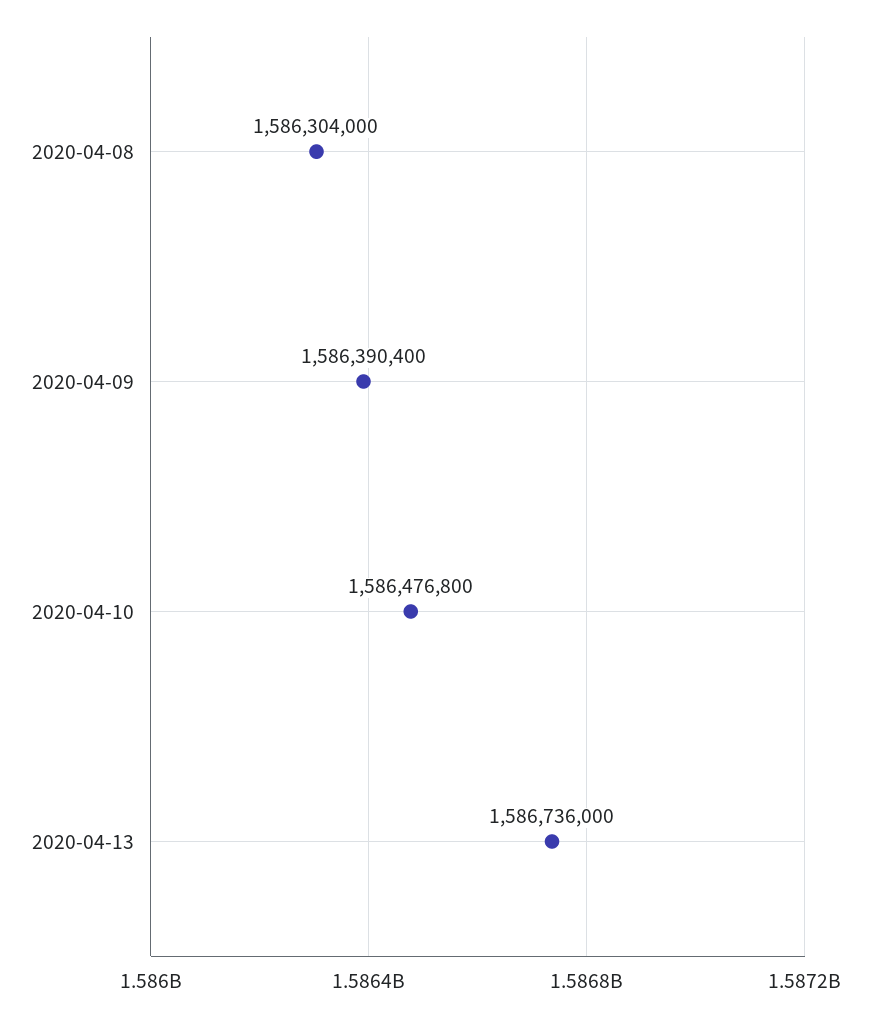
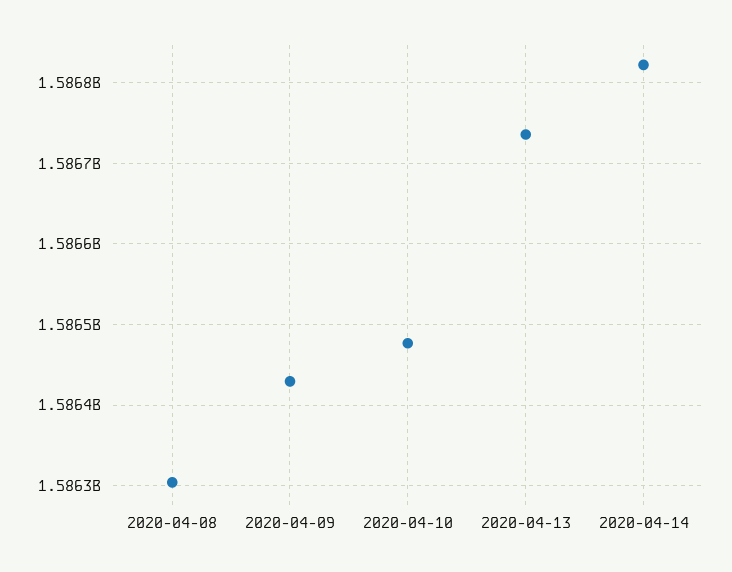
2020-04-09: 1586390400 -> 1586430000
2020-04-14: none -> 1586820000

